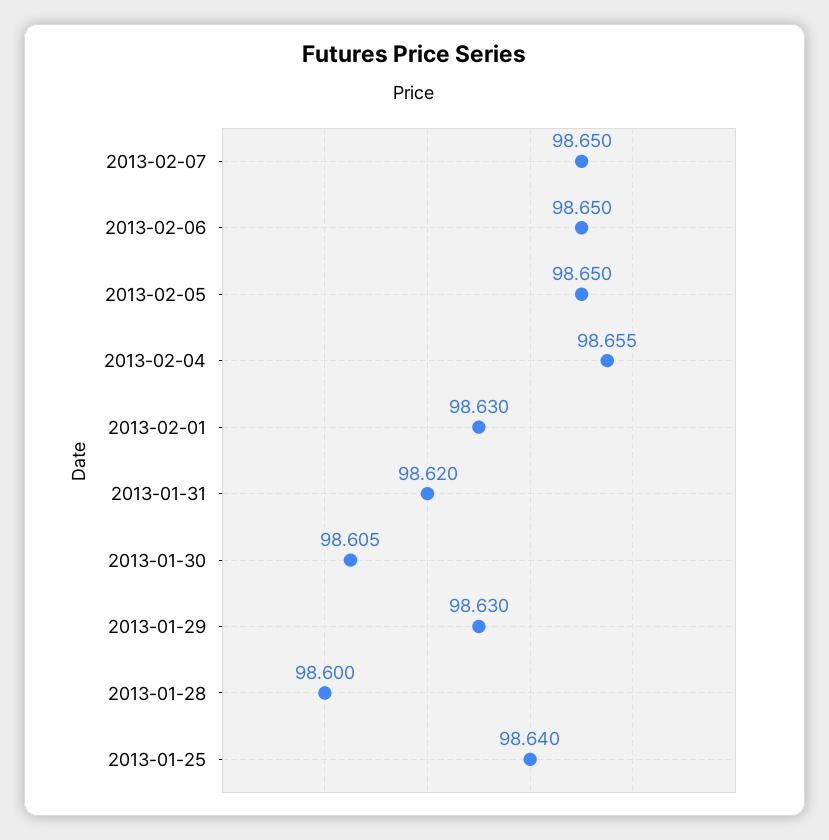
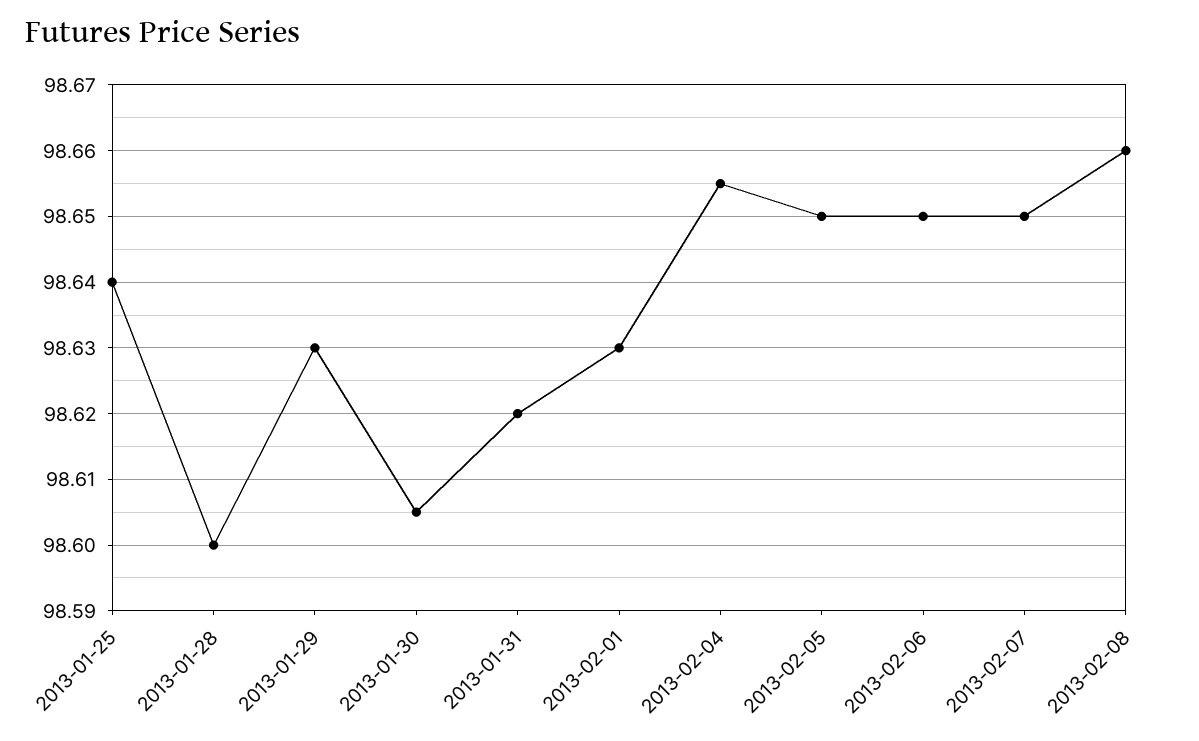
2013-02-08: none -> 98.66

